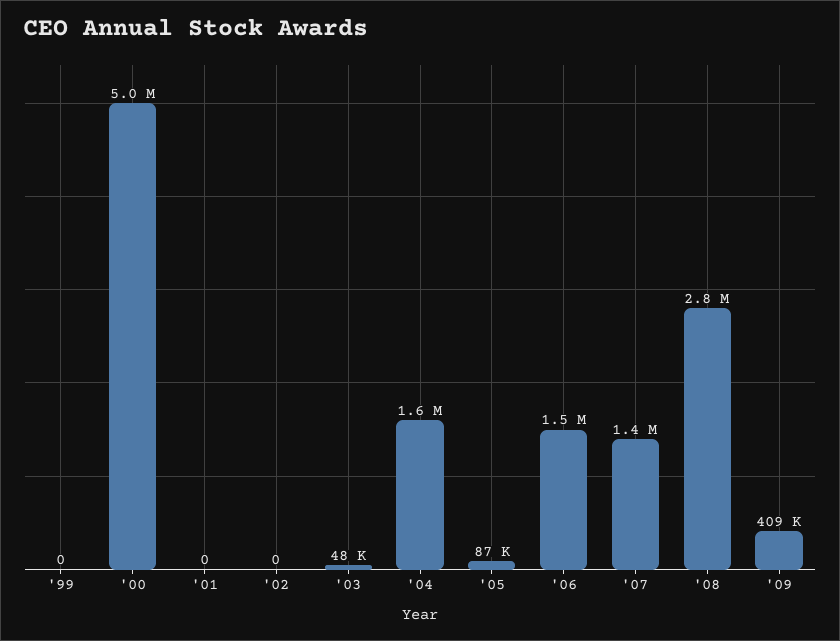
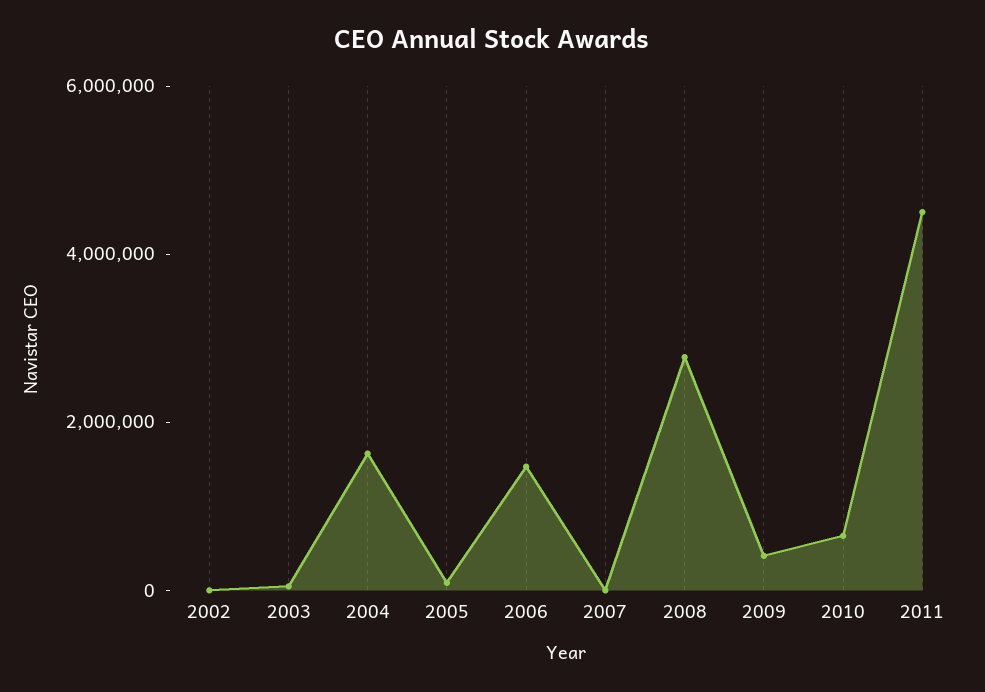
'99: 0 -> none
'00: 5000000 -> none
'01: 0 -> none
'07: 1400000 -> 0
2010: none -> 500000
2011: none -> 4500000

